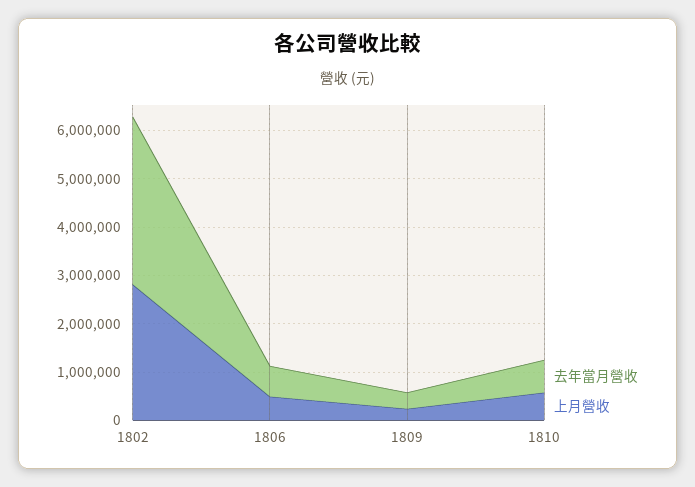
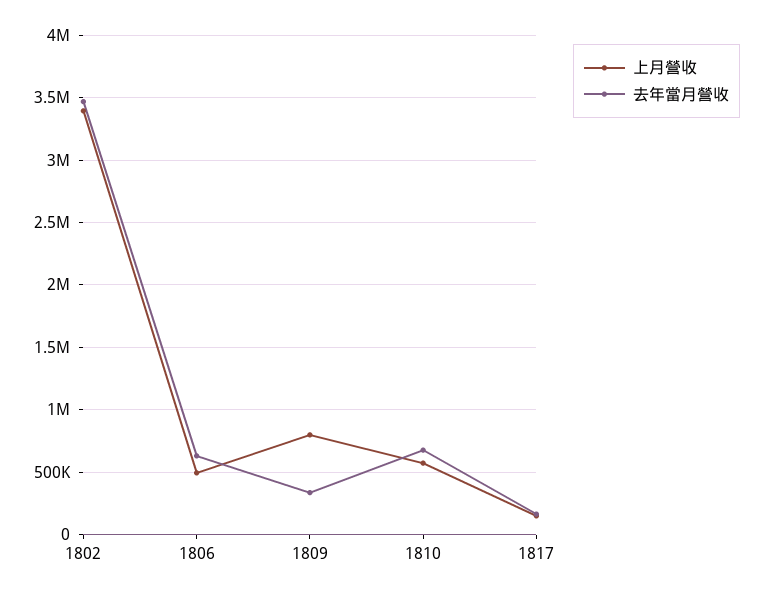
上月營收, 1802: 2800000 -> 3400000
上月營收, 1809: 200000 -> 800000
上月營收, 1817: none -> 150000
去年當月營收, 1817: none -> 150000

